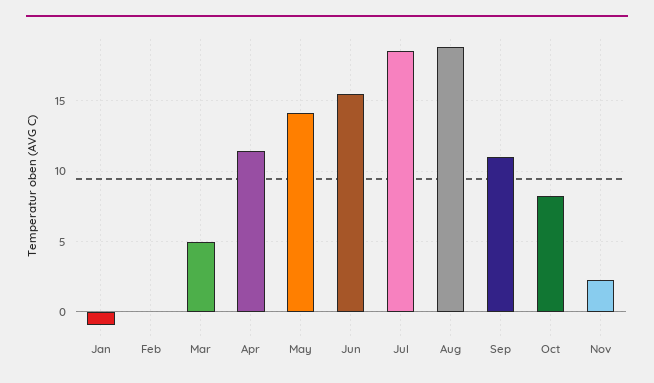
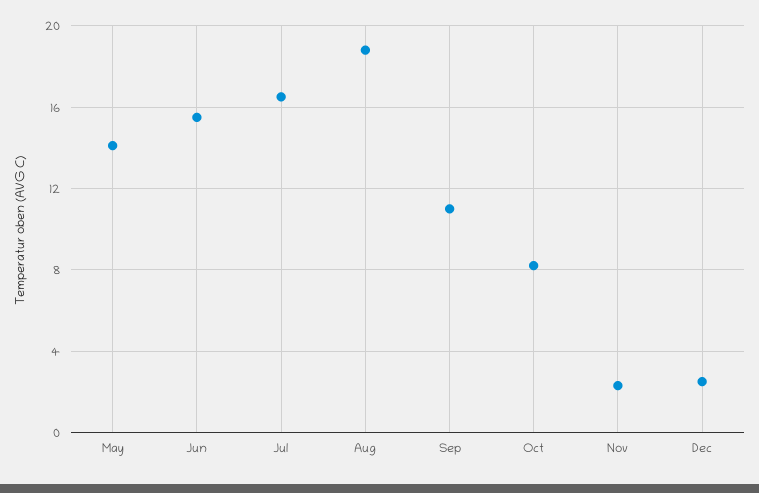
Jan: -1 -> none
Feb: 0 -> none
Mar: 5 -> none
Apr: 11.5 -> none
Jul: 18.5 -> 16.5
Dec: none -> 2.5

